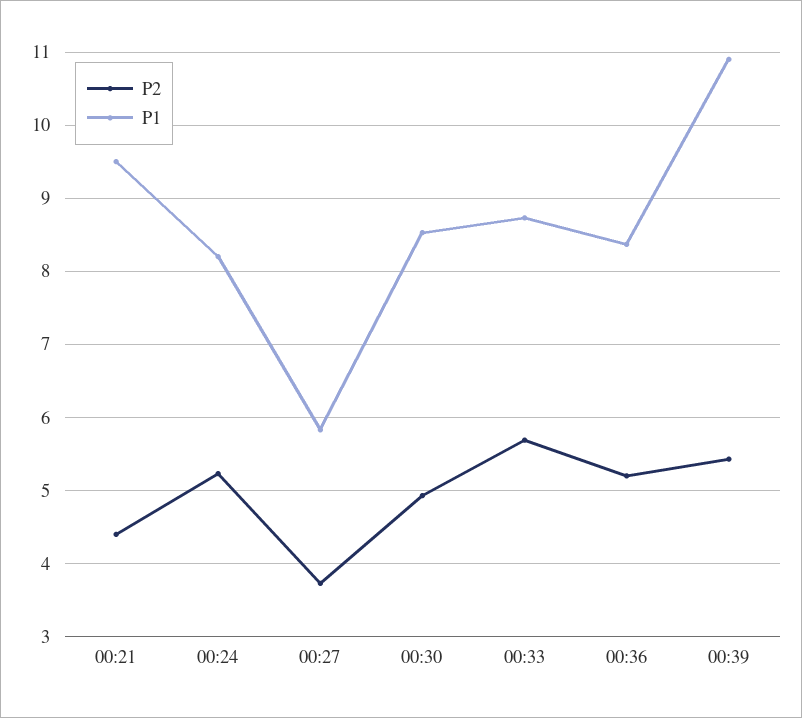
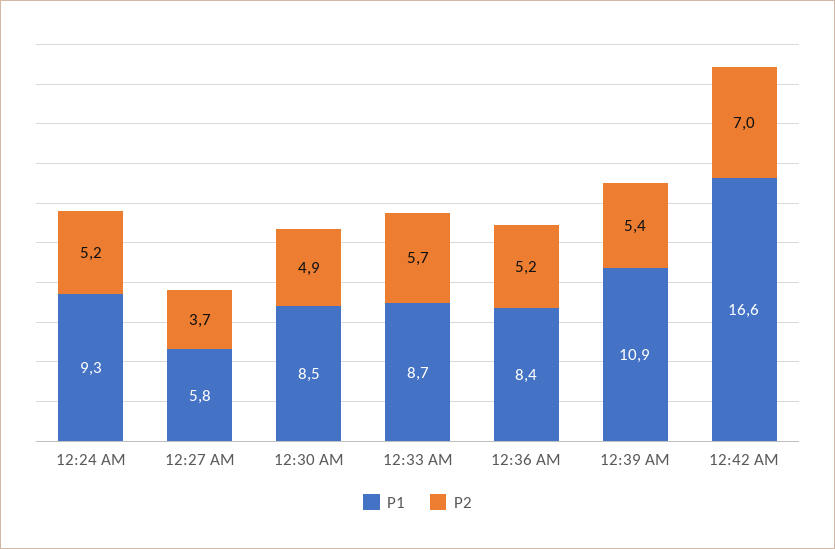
P2, 00:21: 4.4 -> none
P1, 00:21: 9.5 -> none
P1, 00:24: 8.2 -> 9.3
P1, 12:42 AM: none -> 16.6
P2, 12:42 AM: none -> 7

